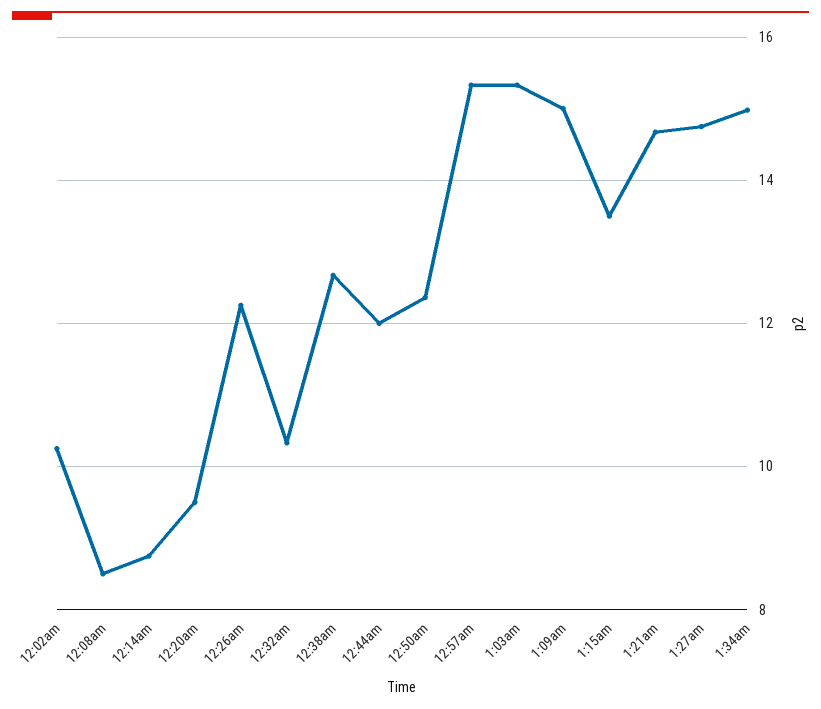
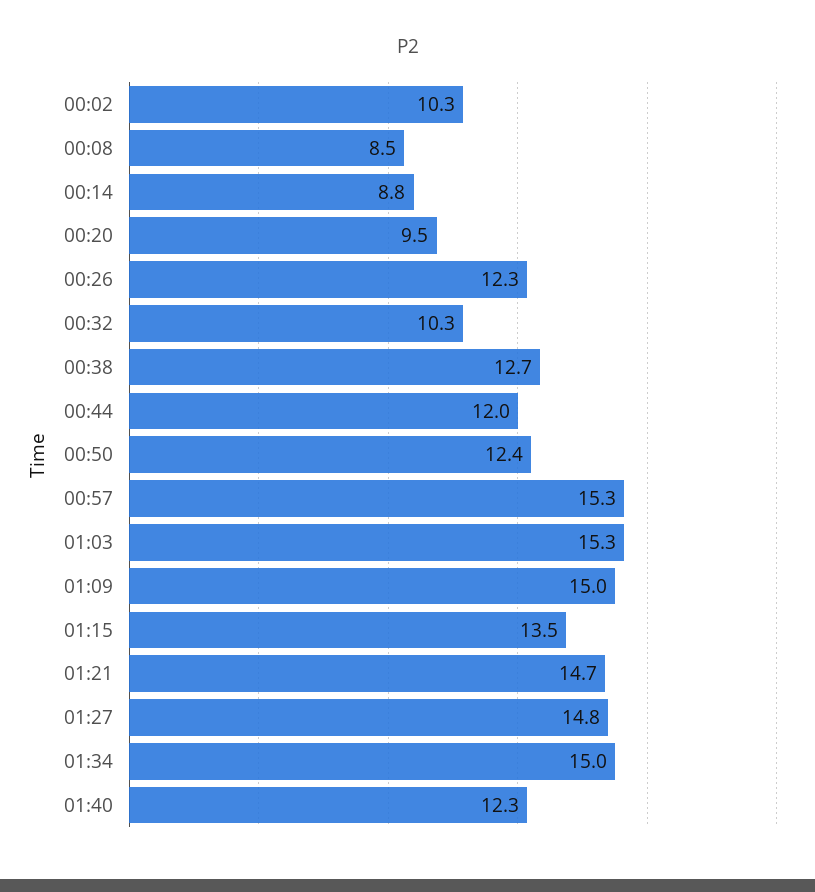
01:40: none -> 12.3

